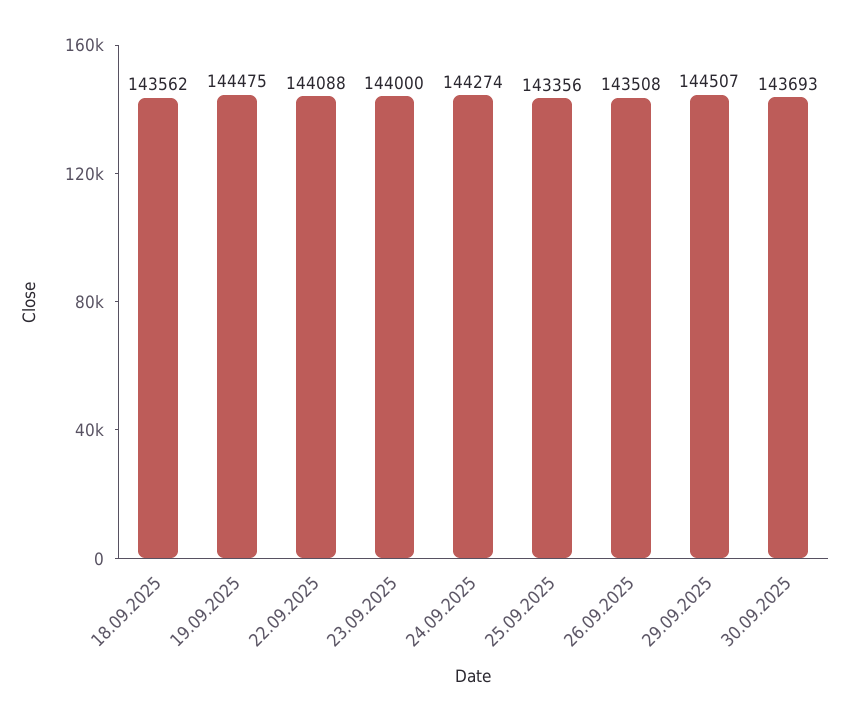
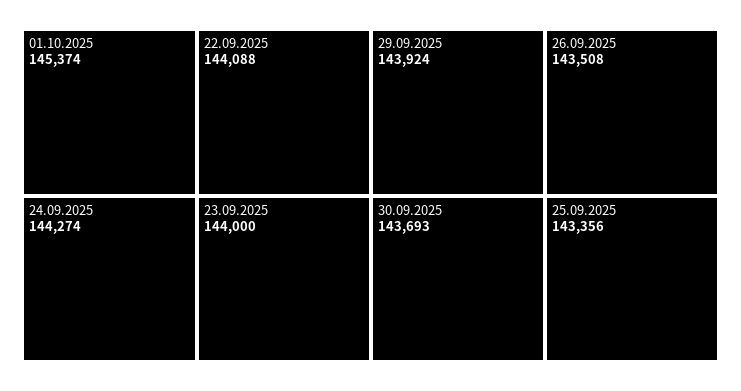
18.09.2025: 143562 -> none
19.09.2025: 144475 -> none
29.09.2025: 144507 -> 143924
01.10.2025: none -> 145374

